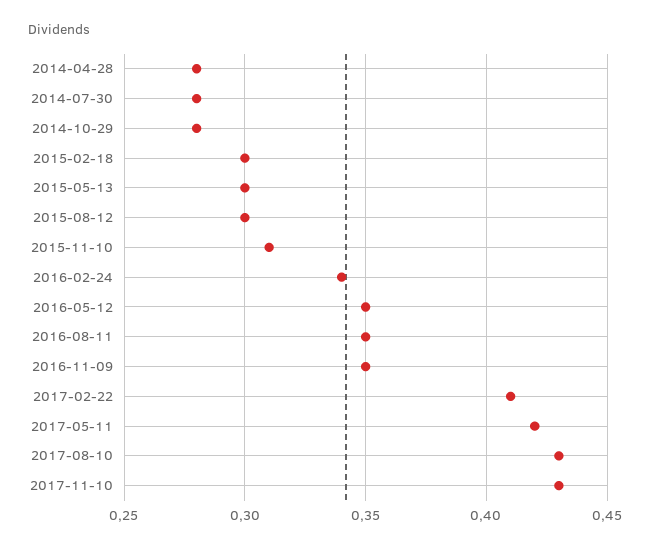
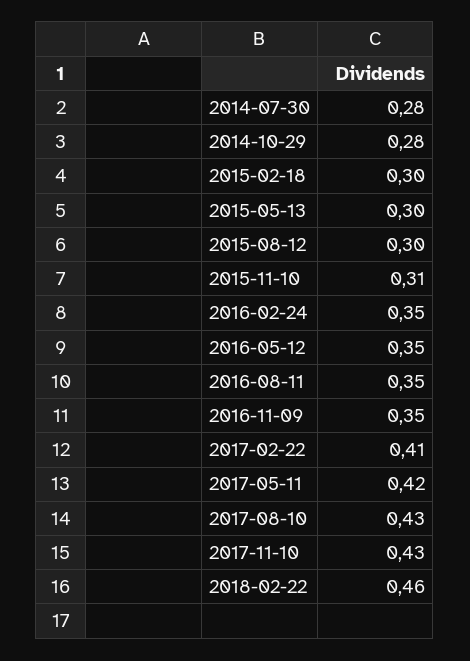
2014-04-28: 0.28 -> none
2016-02-24: 0.34 -> 0.35
2018-02-22: none -> 0.46

